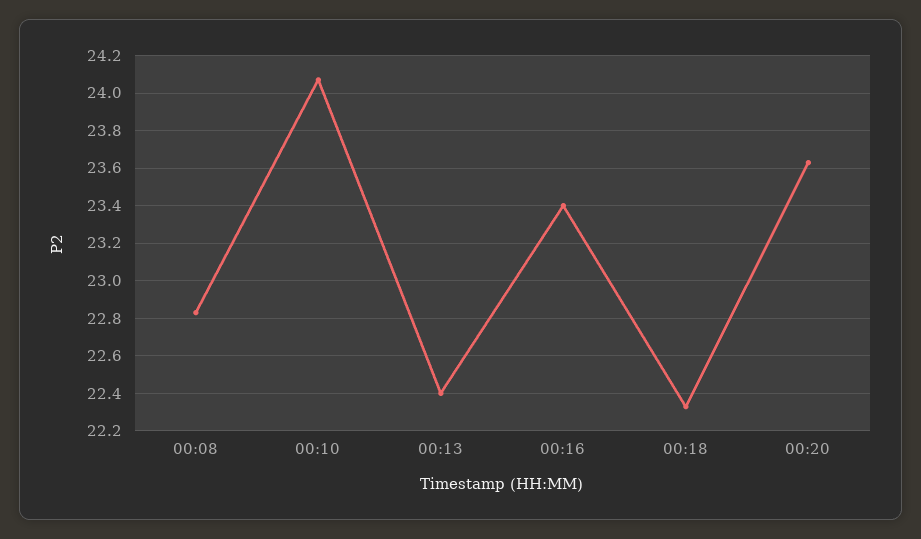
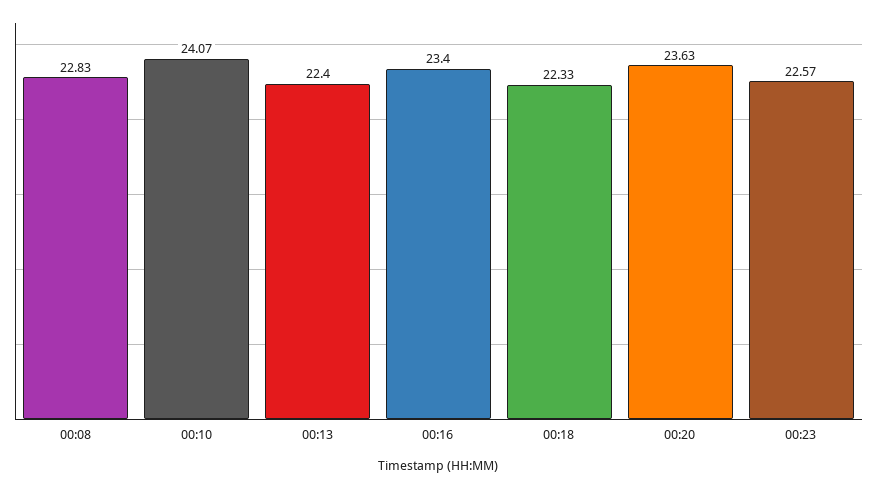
00:23: none -> 22.57

